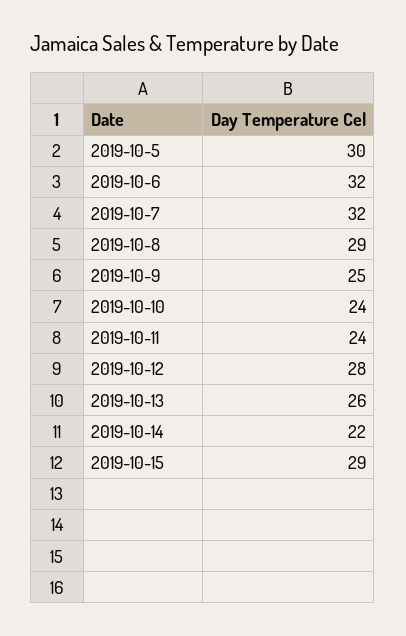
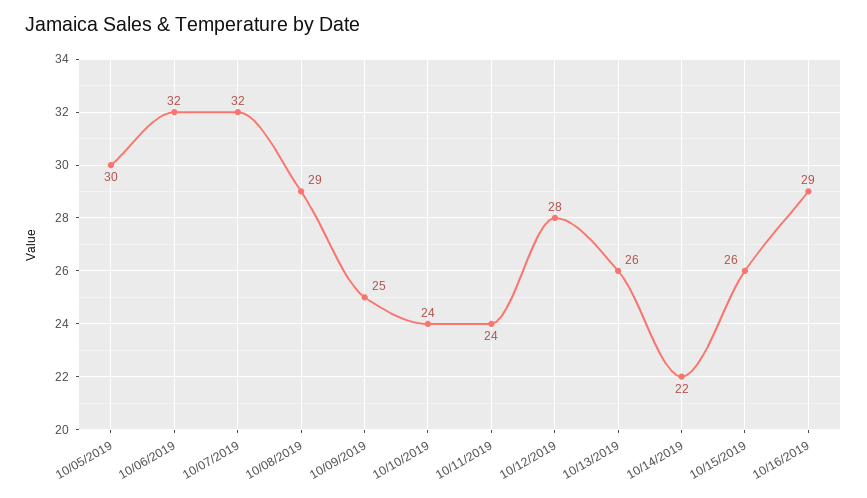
2019-10-15: 29 -> 26
10/16/2019: none -> 29

